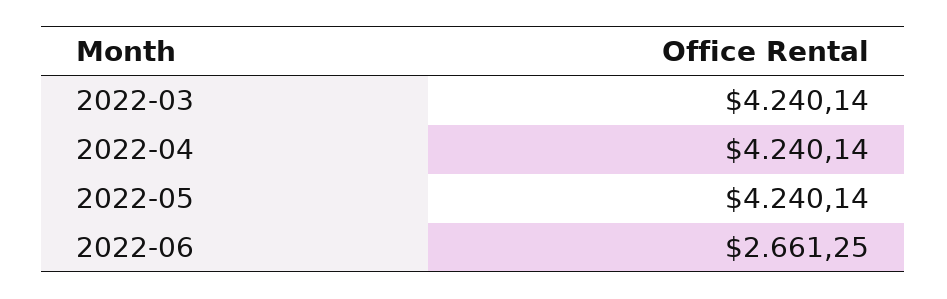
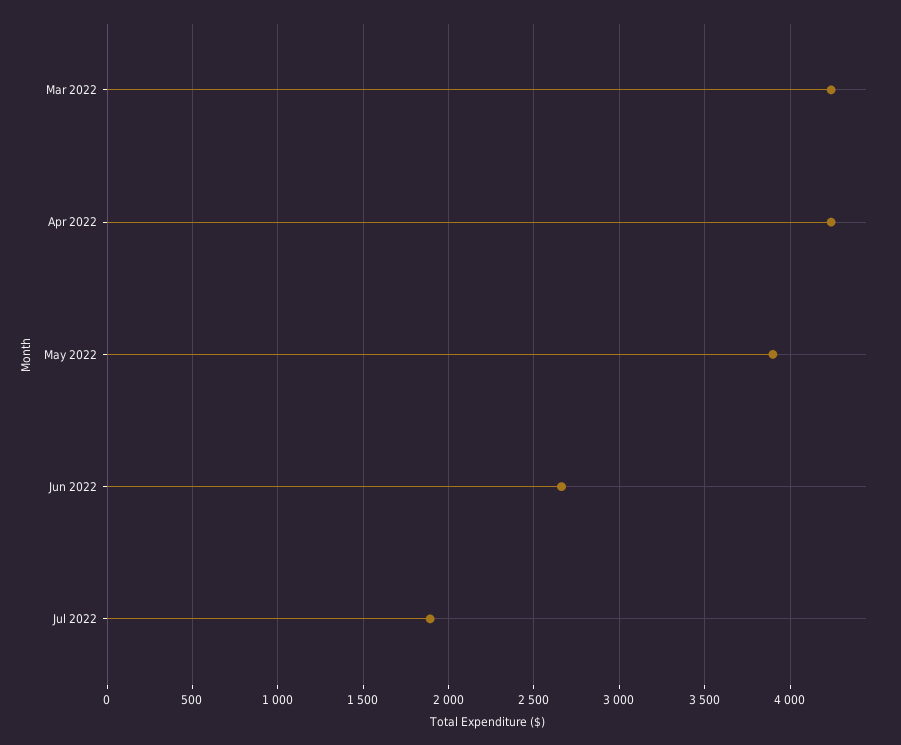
2022-05: 4240.14 -> 3900
Jul 2022: none -> 1900

